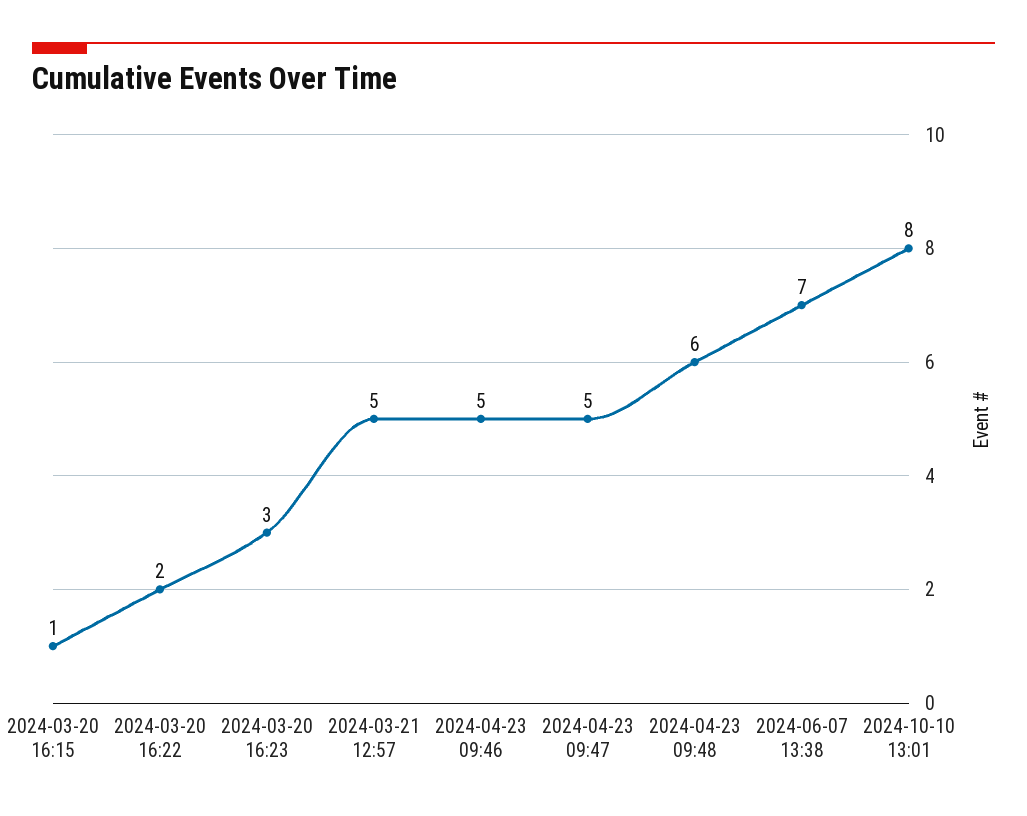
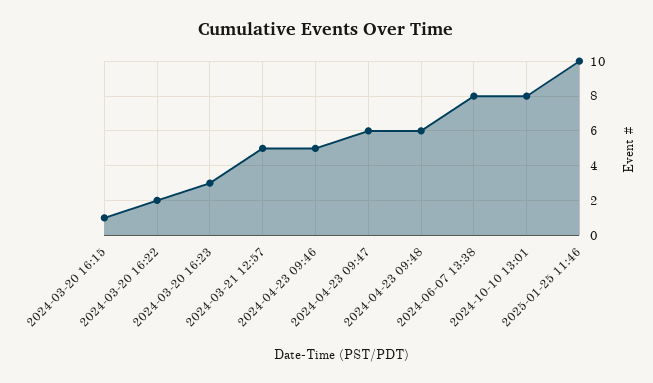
2024-04-23 09:47: 5 -> 6
2024-06-07 13:38: 7 -> 8
2025-01-25 11:46: none -> 10

